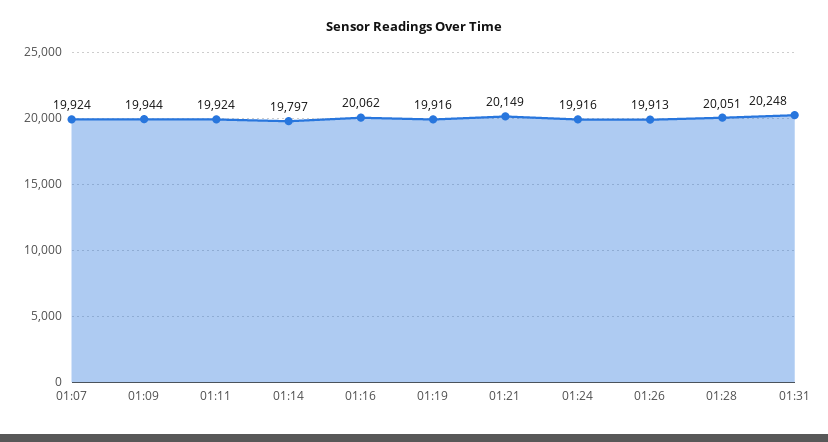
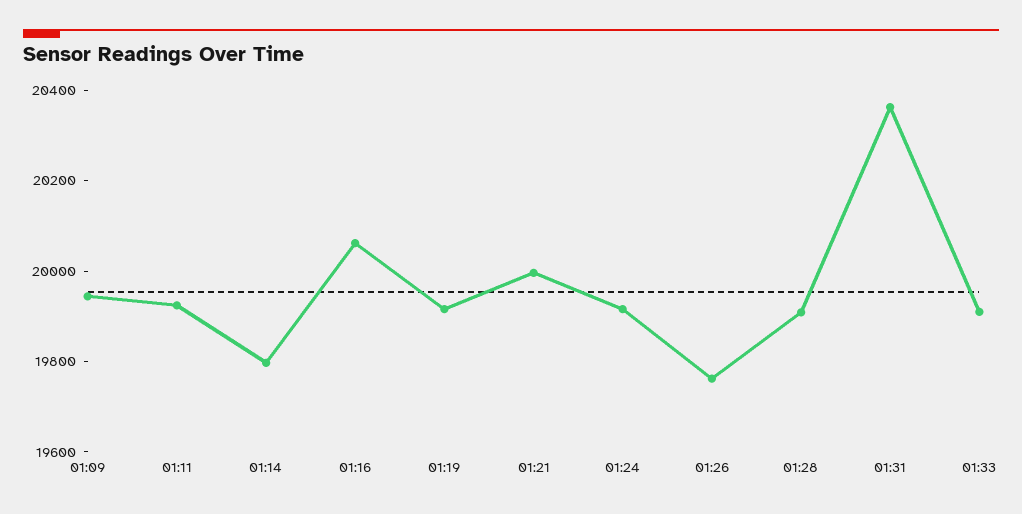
01:07: 19924 -> none
01:21: 20149 -> 20000
01:26: 19913 -> 19750
01:28: 20051 -> 19900
01:31: 20248 -> 20350
01:33: none -> 19900

